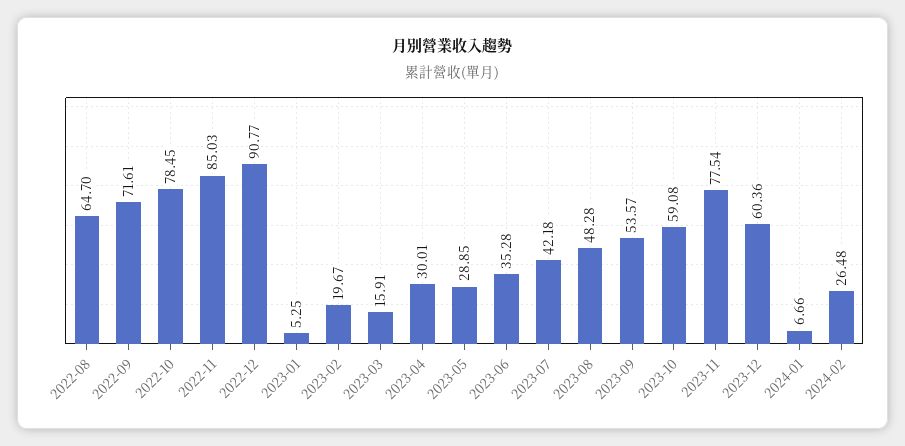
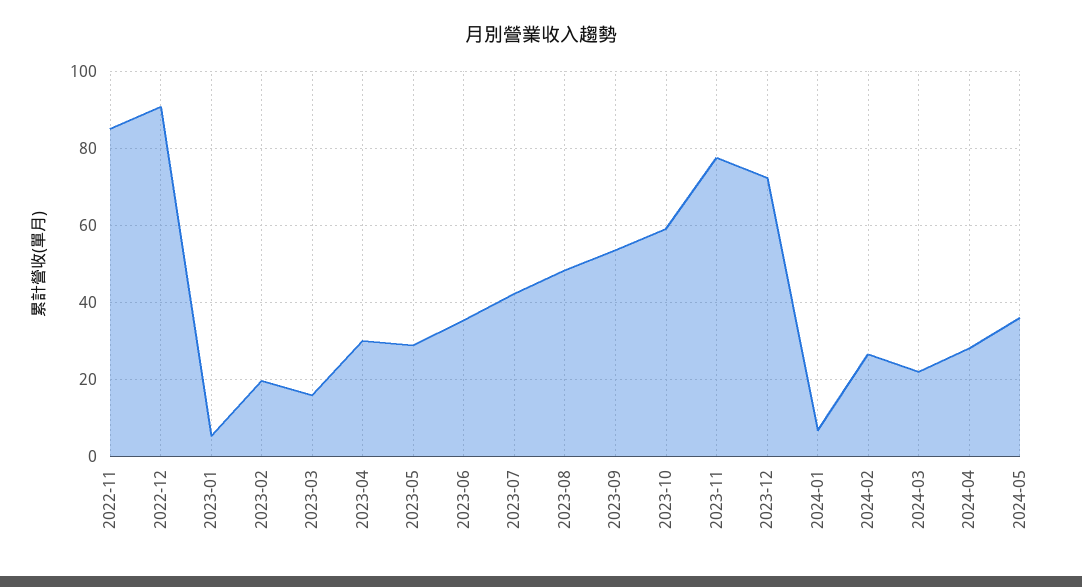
2022-08: 64.7 -> none
2022-09: 71.61 -> none
2022-10: 78.45 -> none
2023-12: 60.36 -> 72
2024-03: none -> 22
2024-04: none -> 28
2024-05: none -> 36

